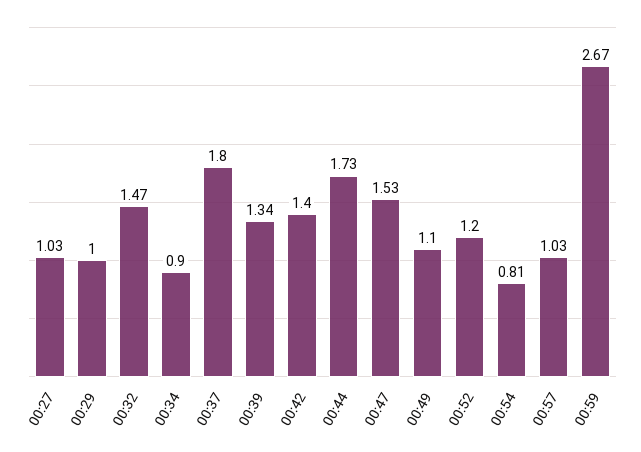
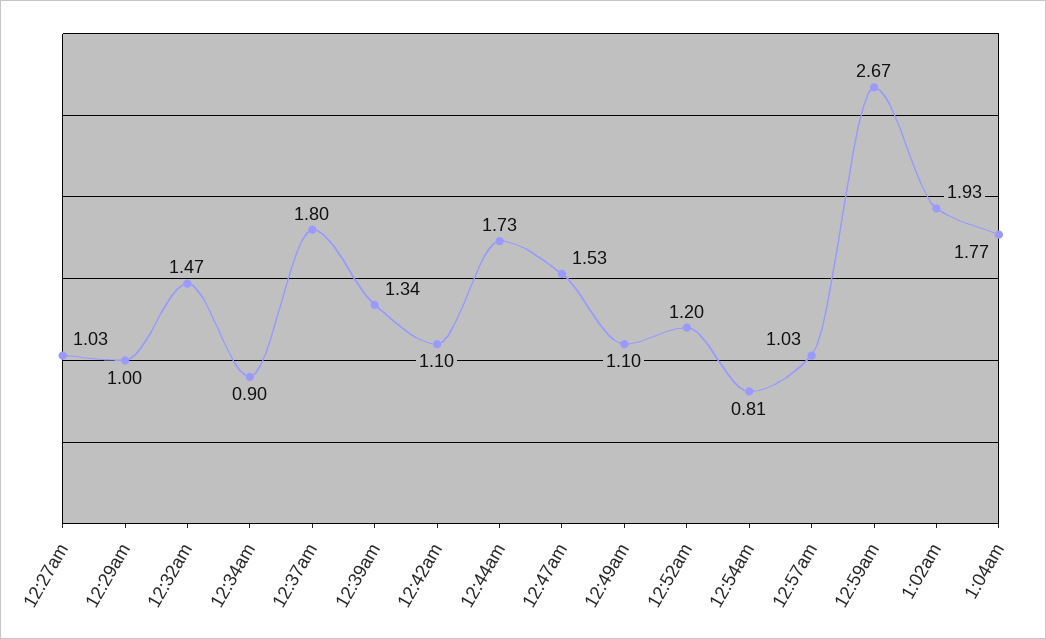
00:42: 1.4 -> 1.1
1:02am: none -> 1.93
1:04am: none -> 1.77

